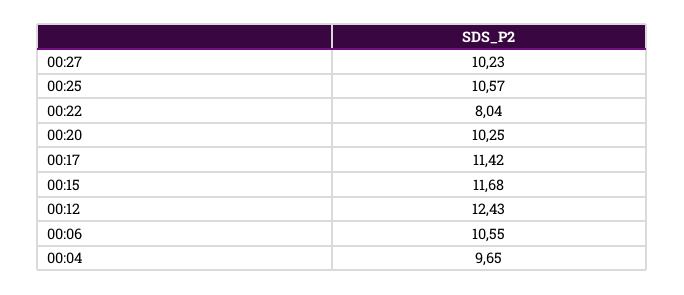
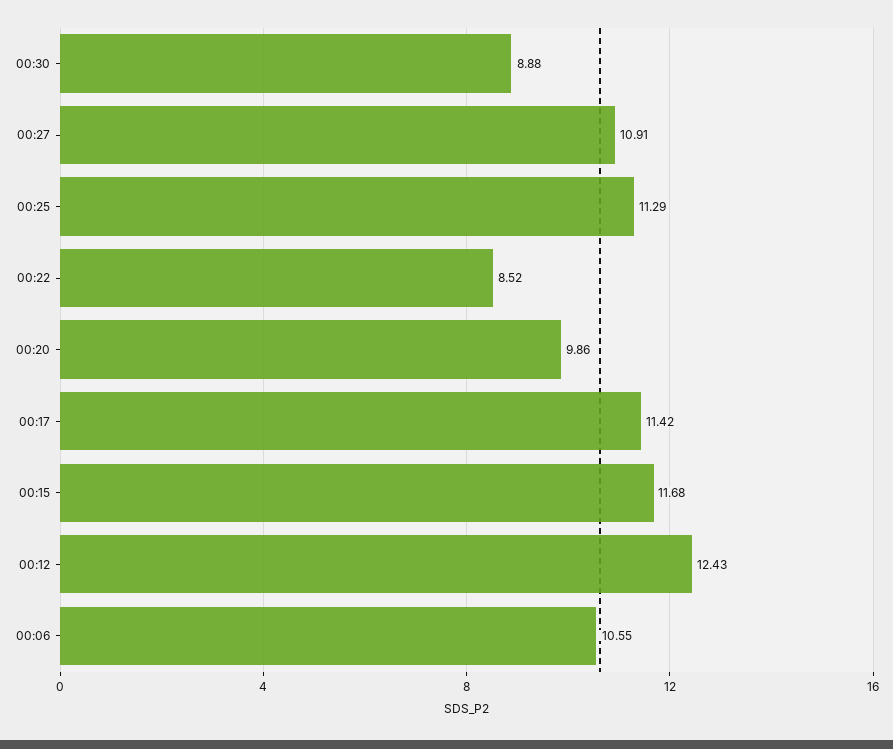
00:27: 10.23 -> 10.91
00:25: 10.57 -> 11.29
00:22: 8.04 -> 8.52
00:20: 10.25 -> 9.86
00:04: 9.65 -> none
00:30: none -> 8.88

